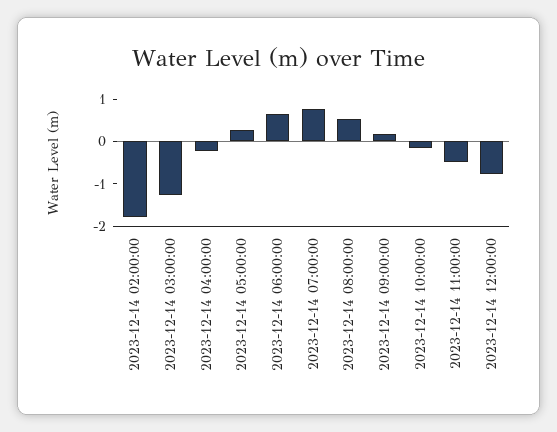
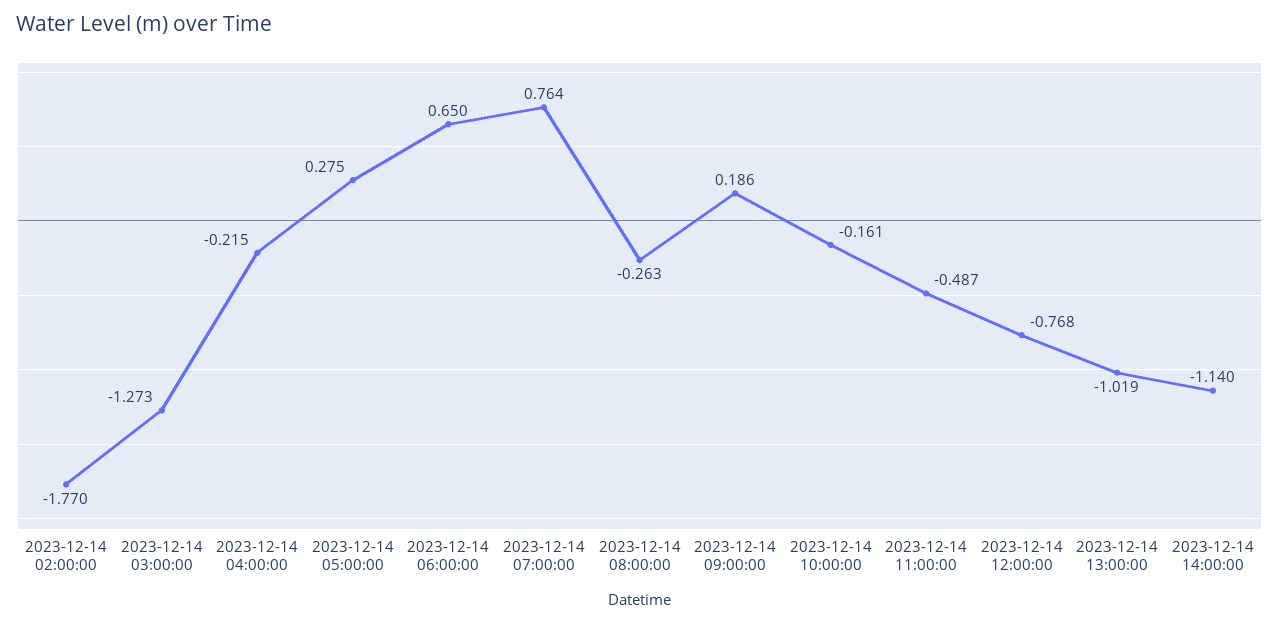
2023-12-14 08:00:00: 0.6 -> -0.263
2023-12-14 13:00:00: none -> -1.019
2023-12-14 14:00:00: none -> -1.14

